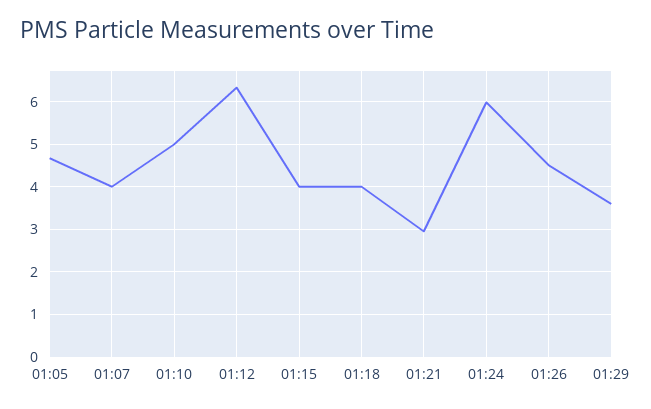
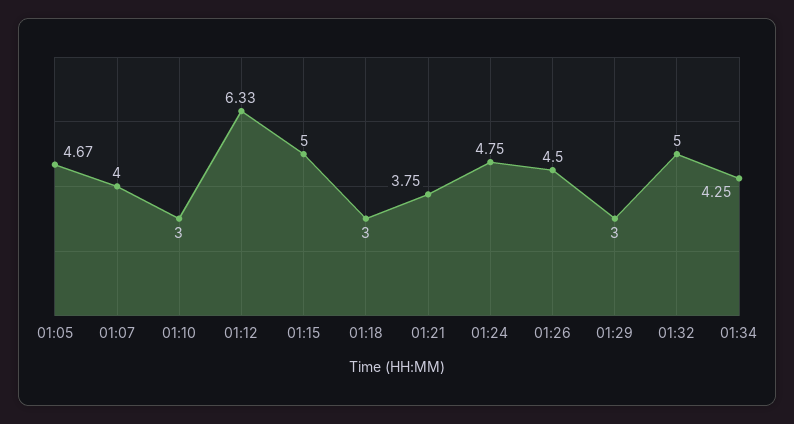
01:10: 5 -> 3
01:15: 4 -> 5
01:18: 4 -> 3
01:21: 3 -> 3.75
01:24: 6 -> 4.75
01:29: 3.6 -> 3
01:32: none -> 5
01:34: none -> 4.25

